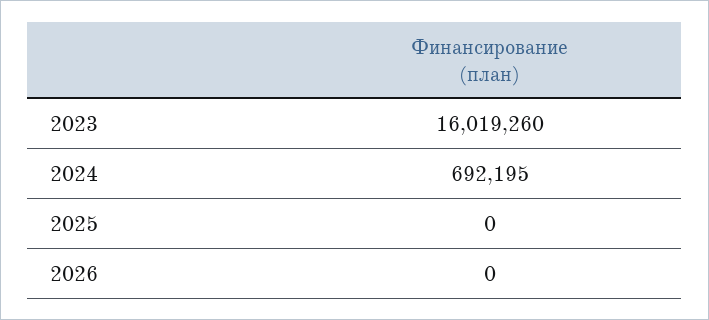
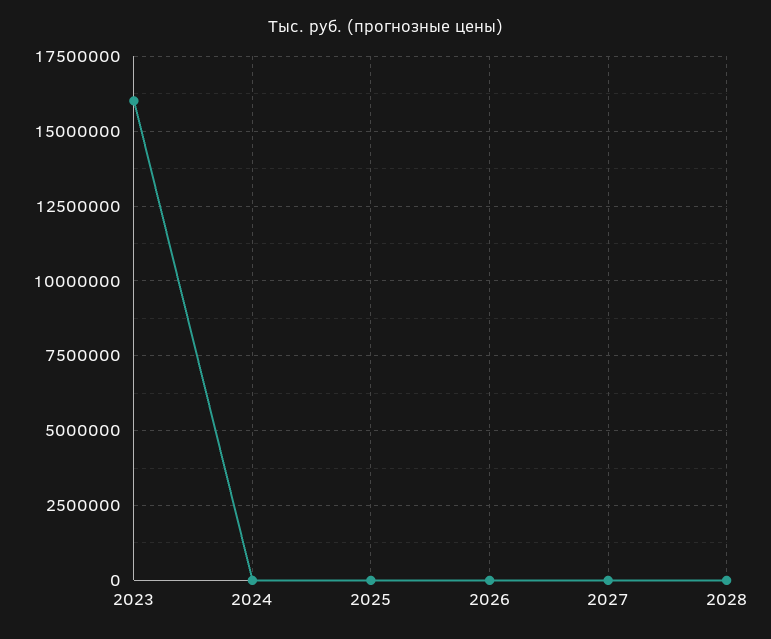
2024: 692195 -> 0
2027: none -> 0
2028: none -> 0

